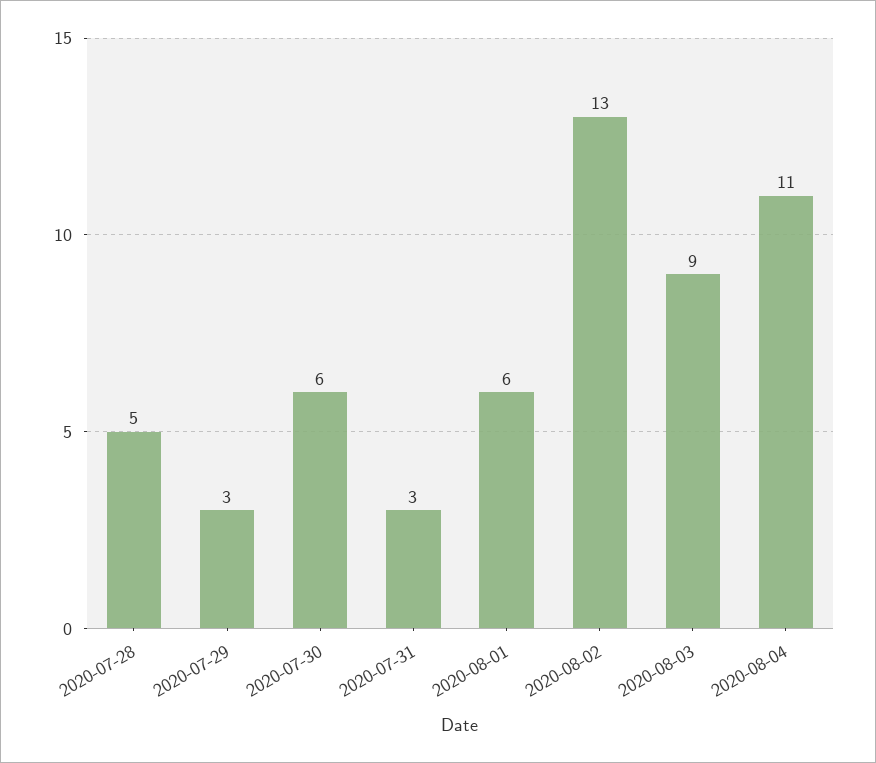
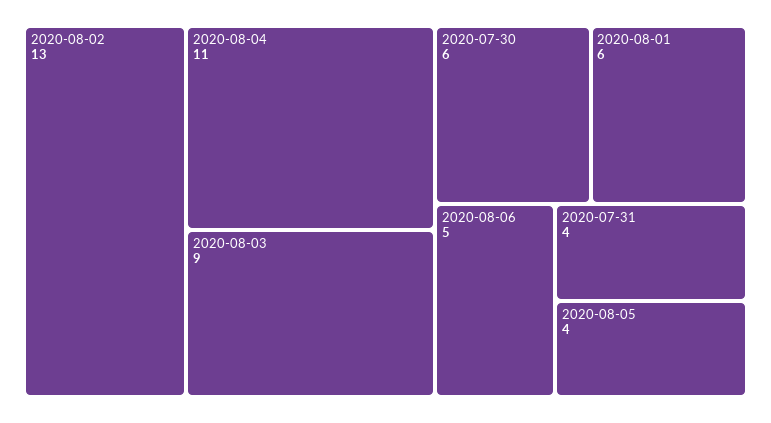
2020-07-28: 5 -> none
2020-07-29: 3 -> none
2020-07-31: 3 -> 4
2020-08-06: none -> 5
2020-08-05: none -> 4

